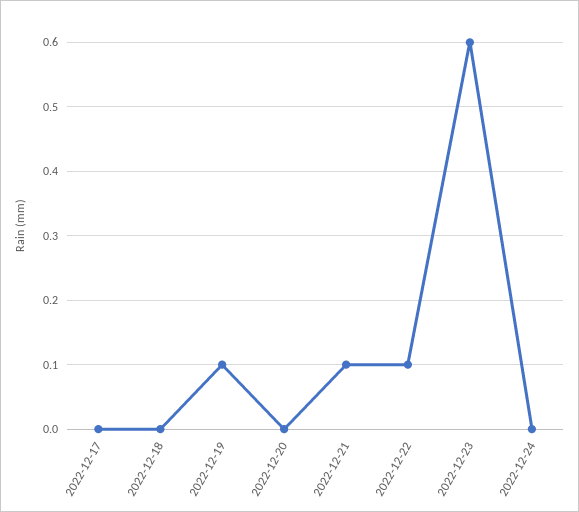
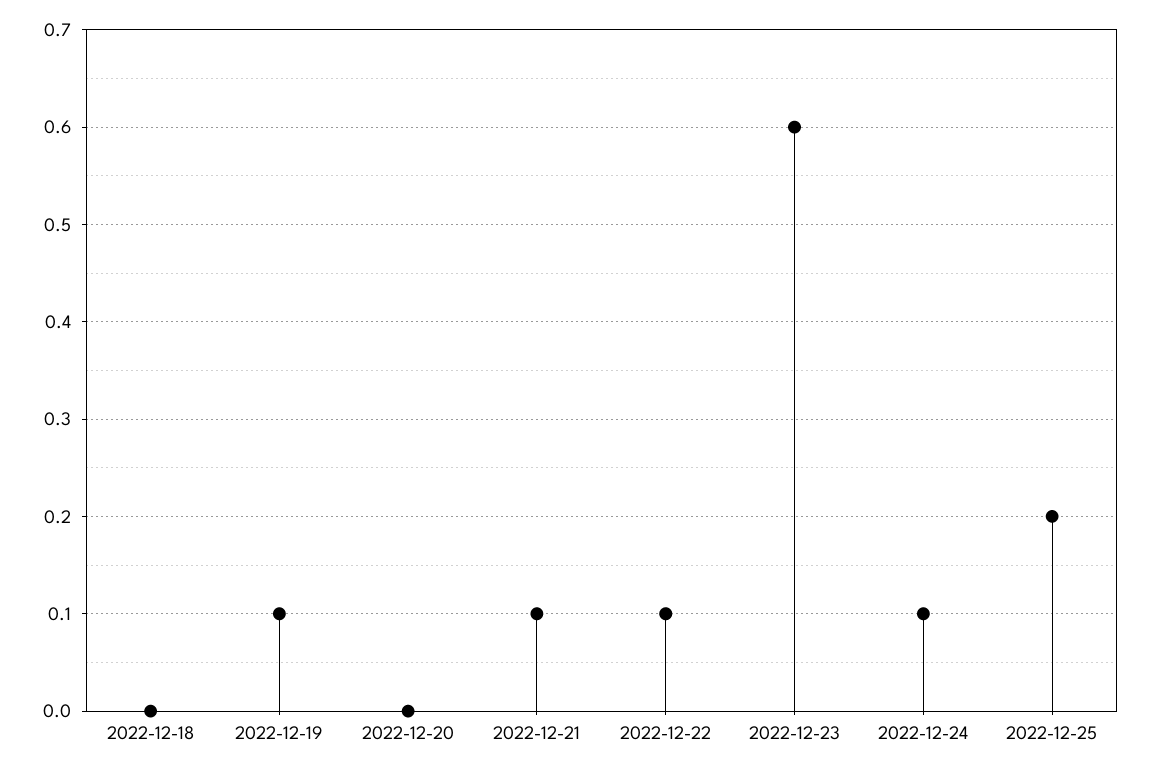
2022-12-17: 0 -> none
2022-12-24: 0 -> 0.1
2022-12-25: none -> 0.2

